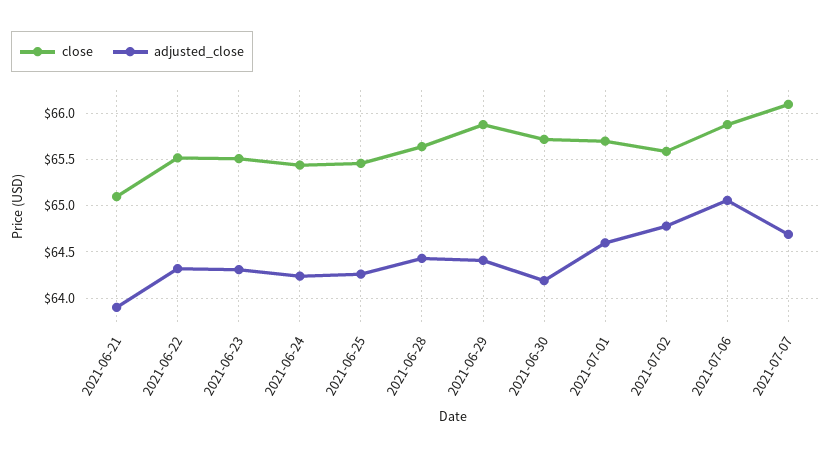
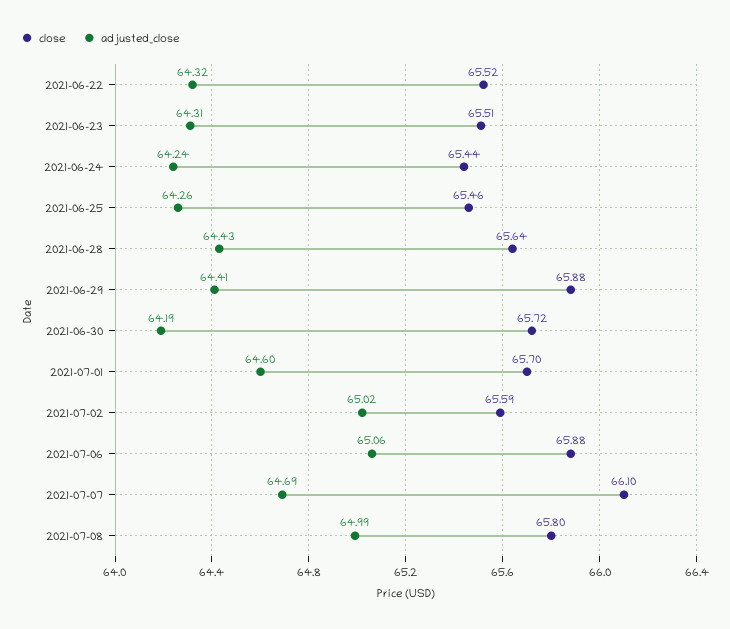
close, 2021-06-21: 65.1 -> none
adjusted_close, 2021-06-21: 63.9 -> none
adjusted_close, 2021-07-02: 64.8 -> 65.02
close, 2021-07-08: none -> 65.8
adjusted_close, 2021-07-08: none -> 64.99

